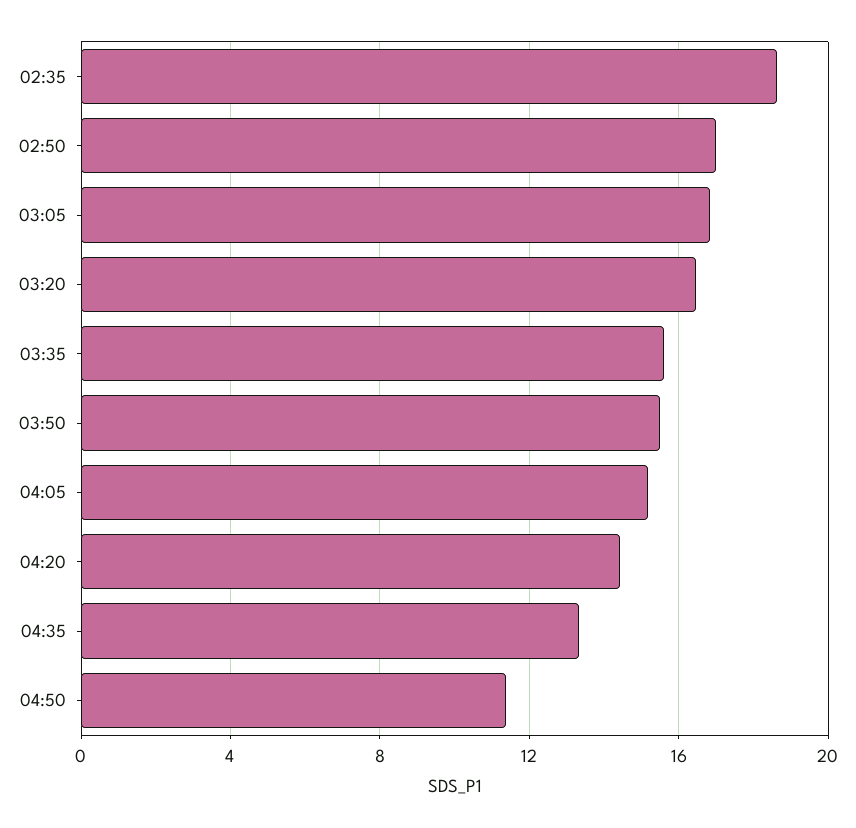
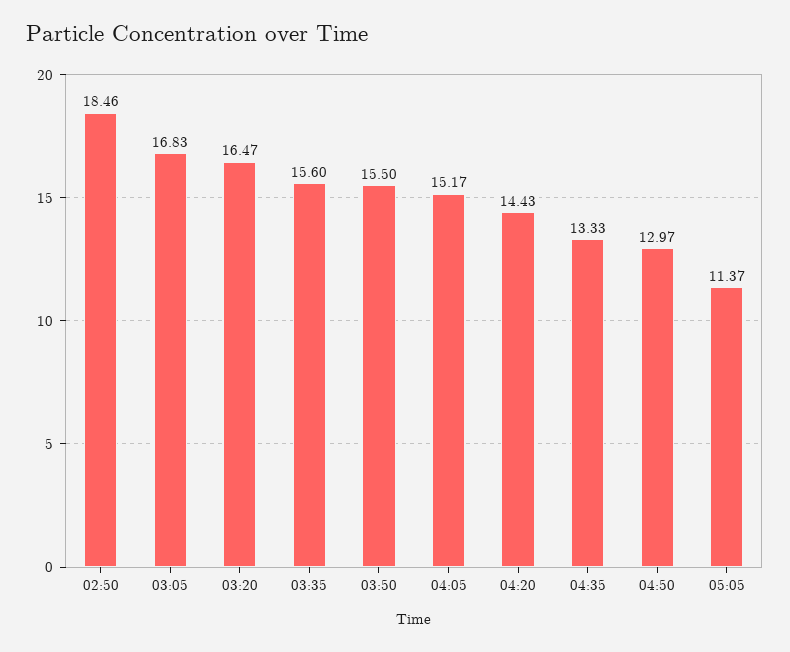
02:35: 18.5 -> none
02:50: 17 -> 18.46
04:50: 11.5 -> 12.97
05:05: none -> 11.37

